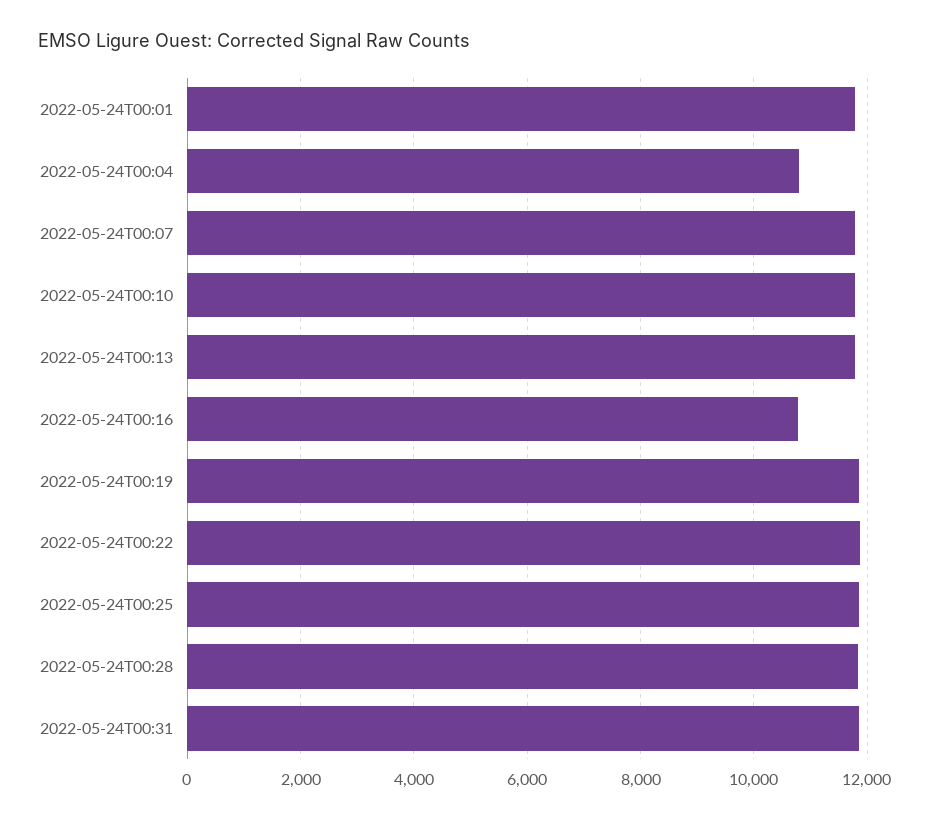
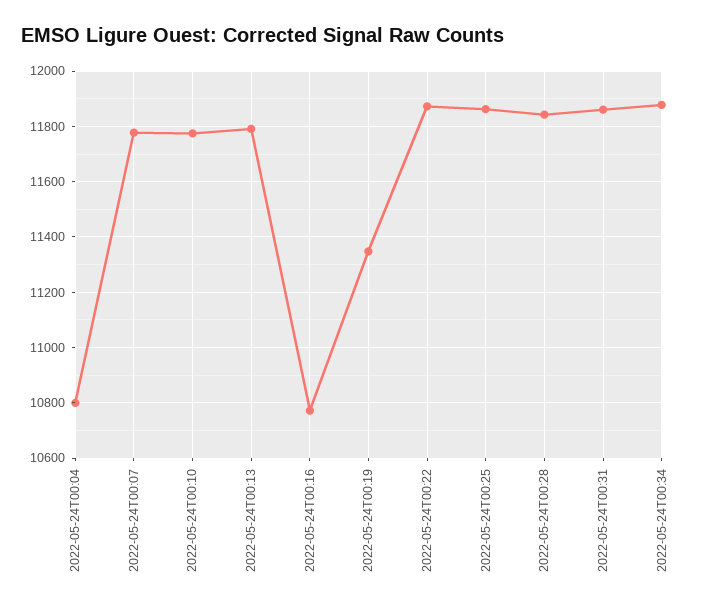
2022-05-24T00:01: 11800 -> none
2022-05-24T00:19: 11800 -> 11350
2022-05-24T00:34: none -> 11875

